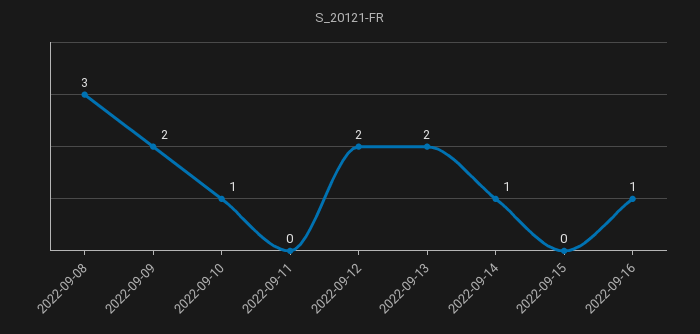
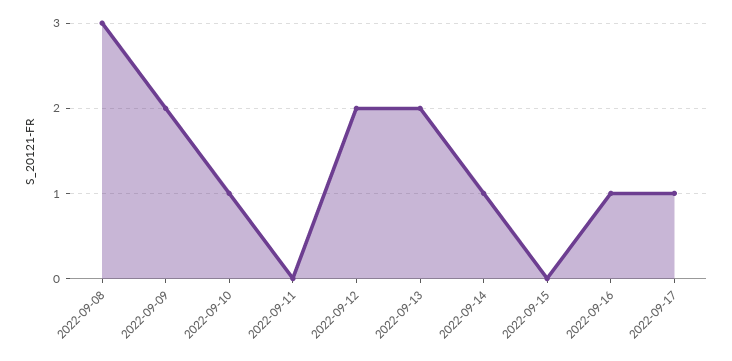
2022-09-17: none -> 1

